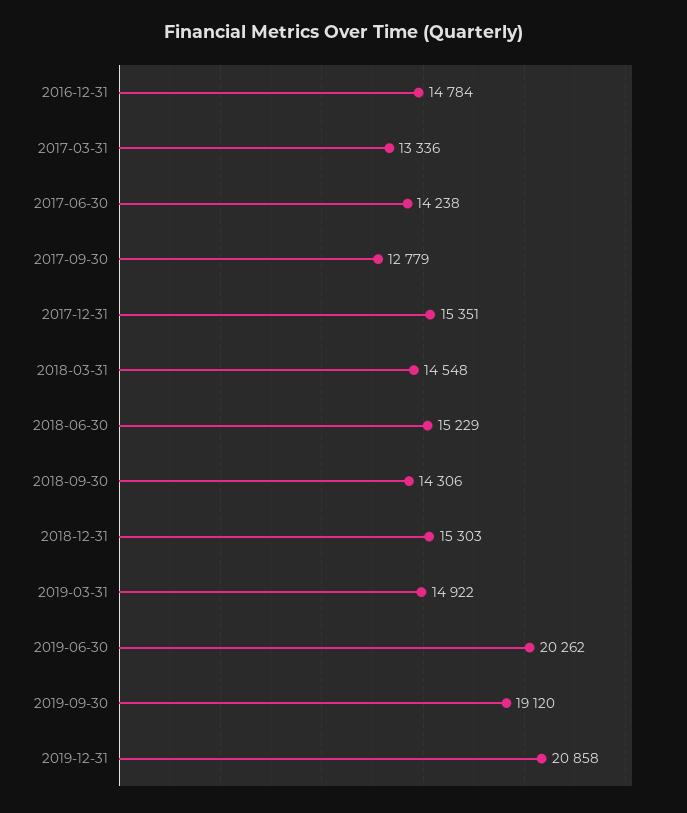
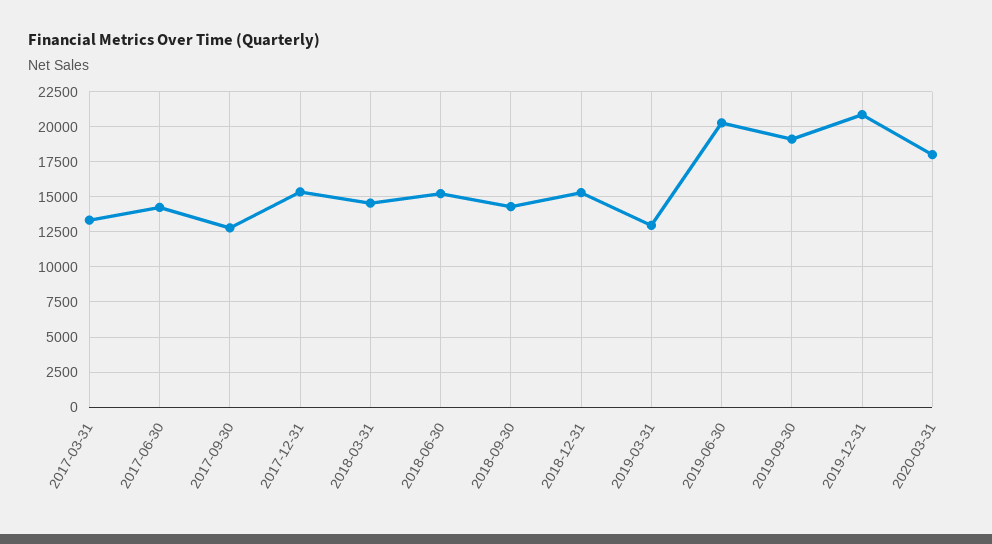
2016-12-31: 14784 -> none
2019-03-31: 14922 -> 13000
2020-03-31: none -> 18000

